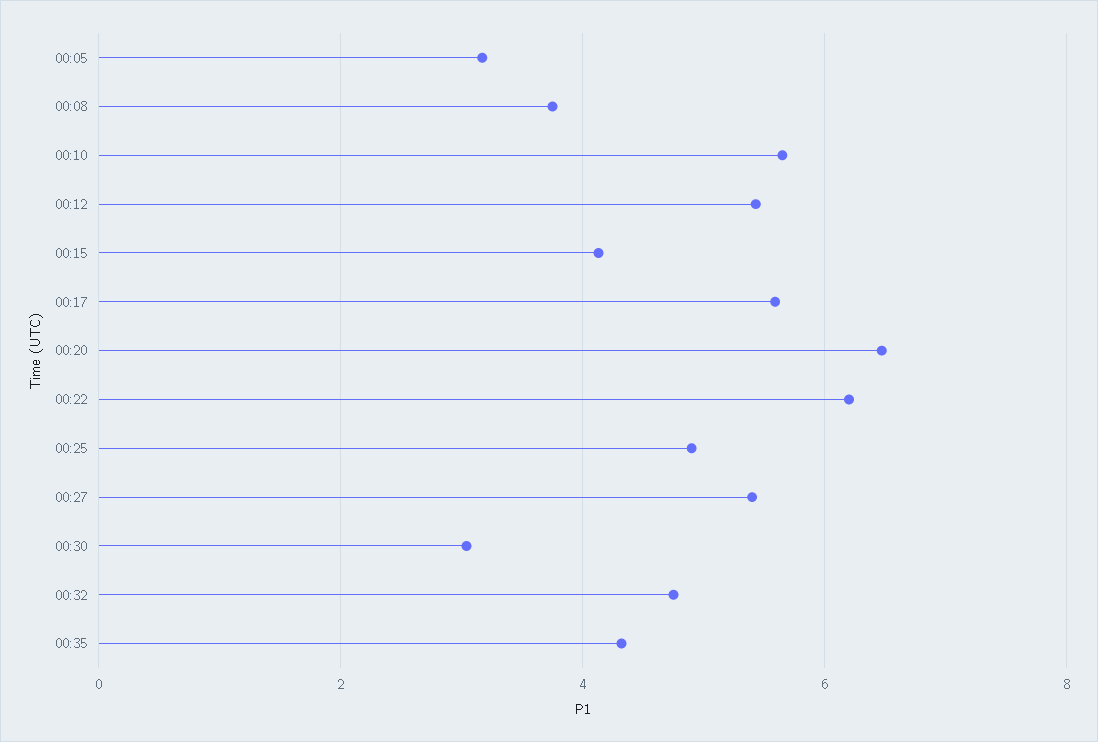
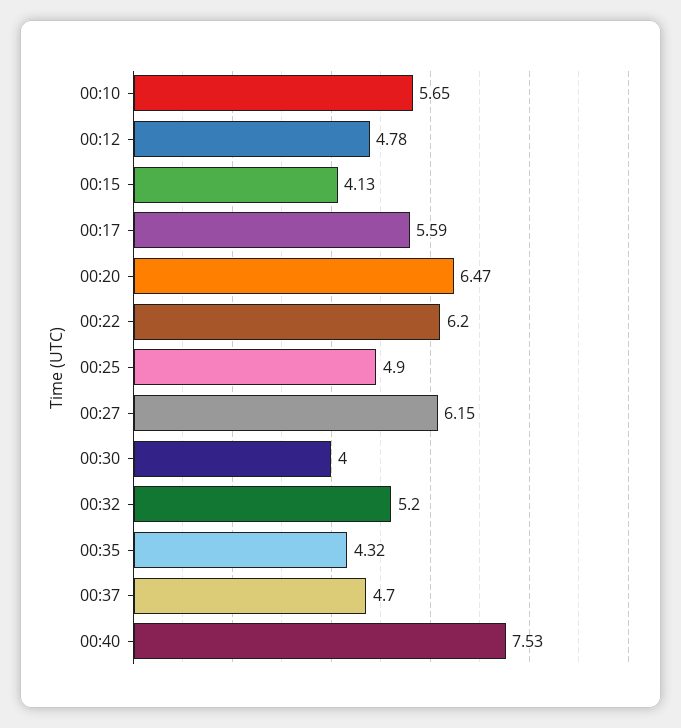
00:05: 3.2 -> none
00:08: 3.8 -> none
00:12: 5.4 -> 4.78
00:27: 5.4 -> 6.15
00:30: 3 -> 4
00:32: 4.8 -> 5.2
00:37: none -> 4.7
00:40: none -> 7.53

